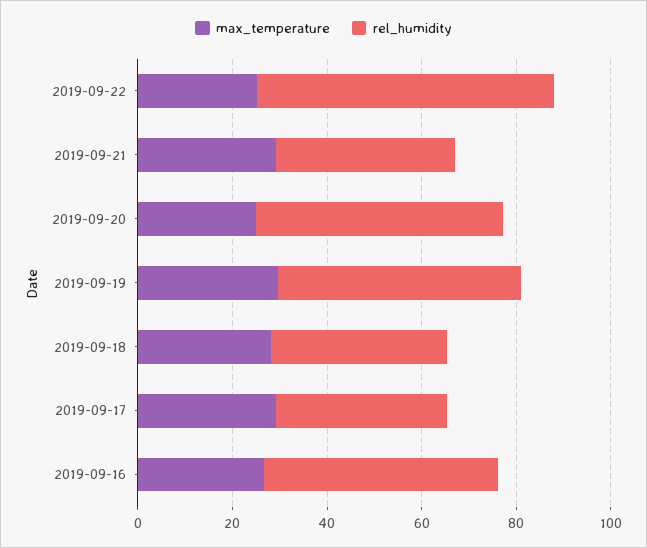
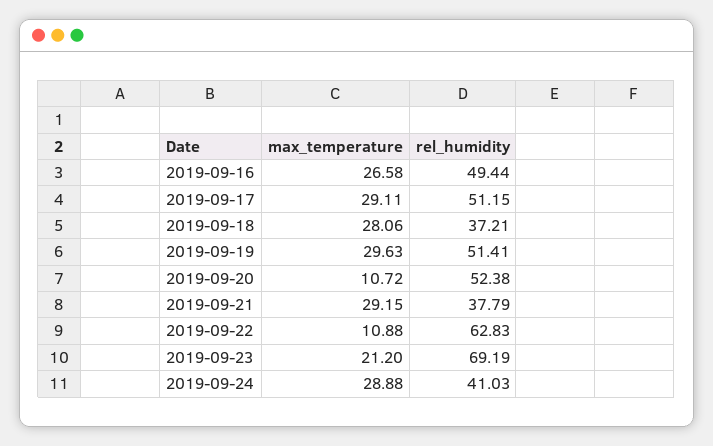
max_temperature, 2019-09-22: 25 -> 10.88
max_temperature, 2019-09-20: 25 -> 10.72
rel_humidity, 2019-09-17: 35 -> 51.15
max_temperature, 2019-09-23: none -> 21.2
rel_humidity, 2019-09-23: none -> 69.19
max_temperature, 2019-09-24: none -> 28.88
rel_humidity, 2019-09-24: none -> 41.03

